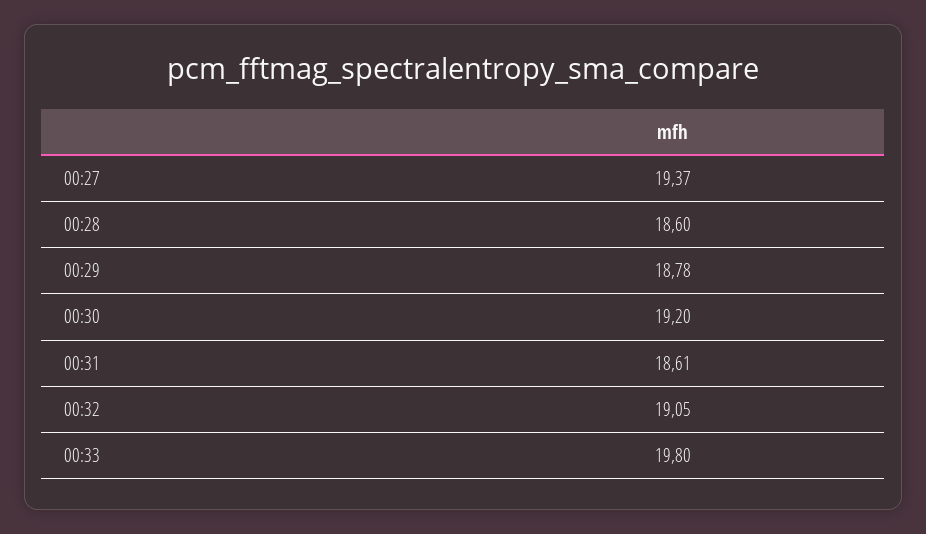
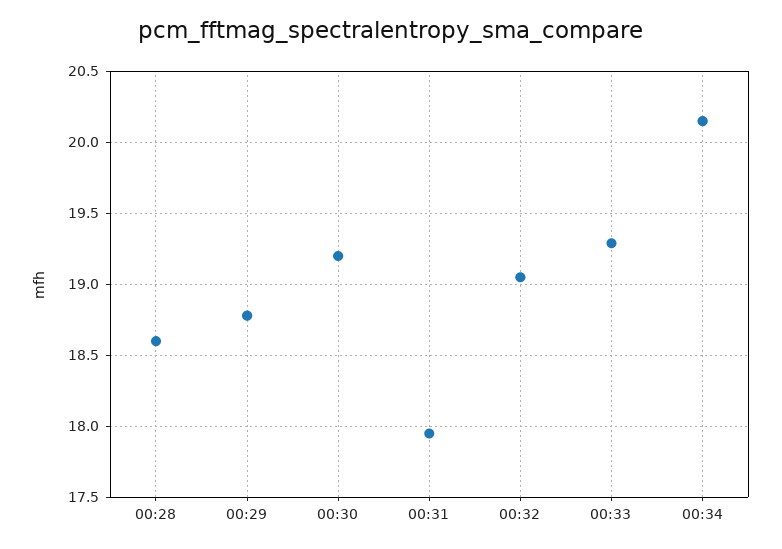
00:27: 19.37 -> none
00:31: 18.61 -> 17.95
00:33: 19.8 -> 19.3
00:34: none -> 20.15

